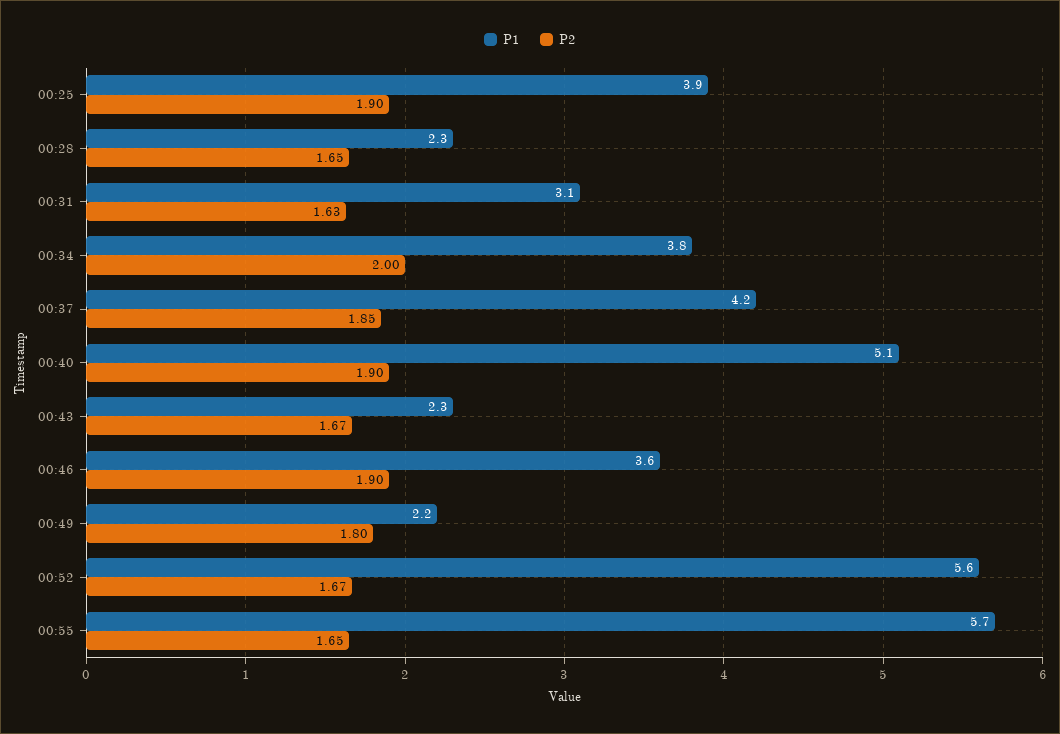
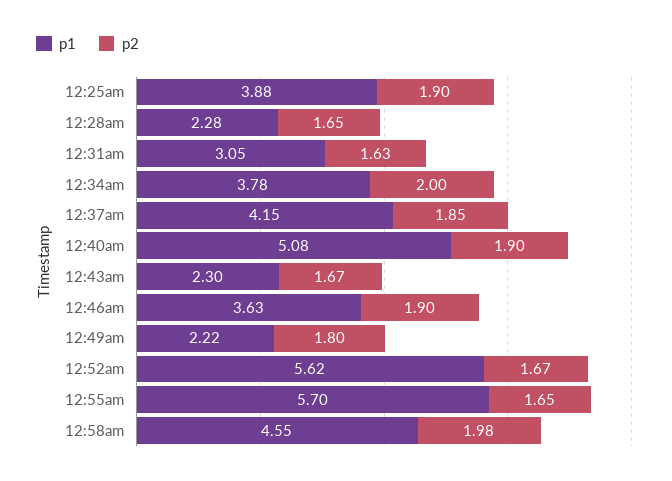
P1, 12:58am: none -> 4.55
P2, 12:58am: none -> 1.98

